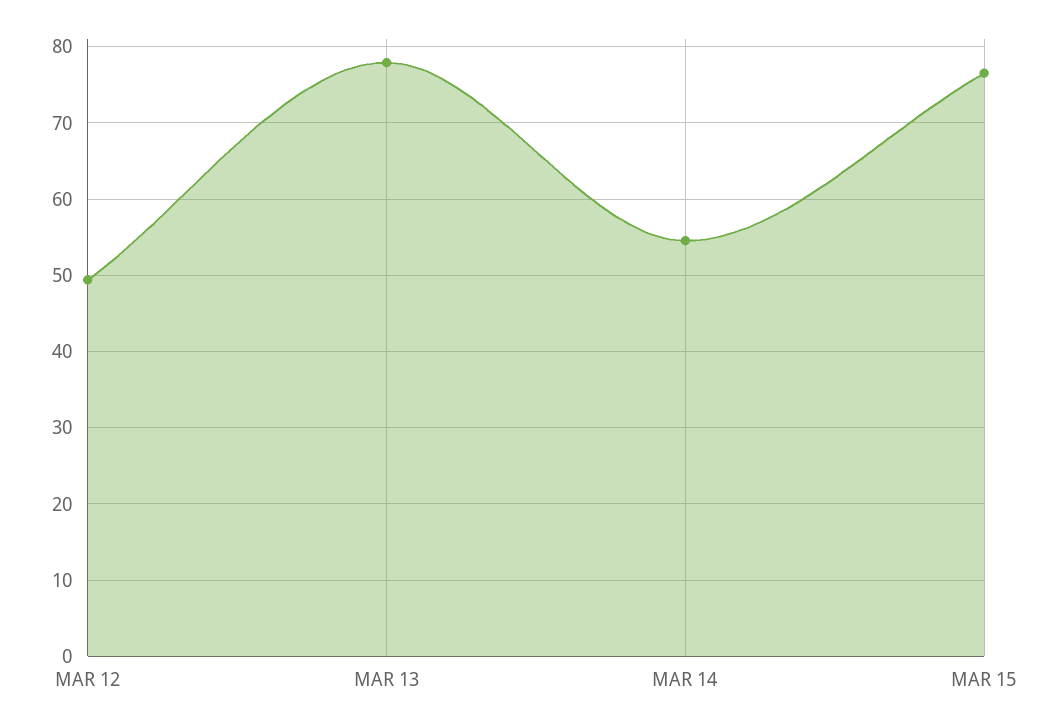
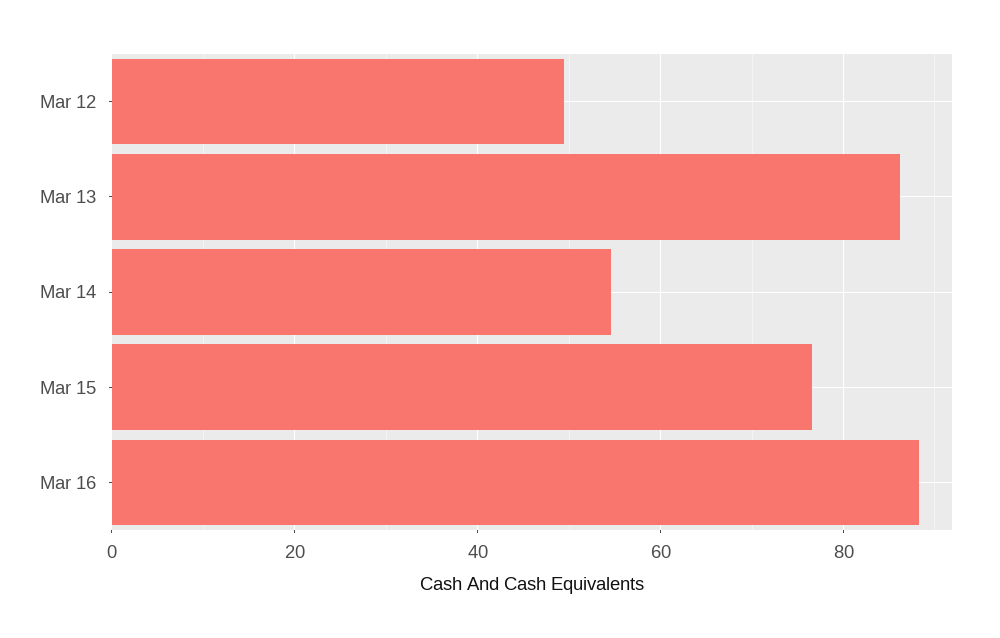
MAR 13: 78 -> 86
Mar 16: none -> 88

